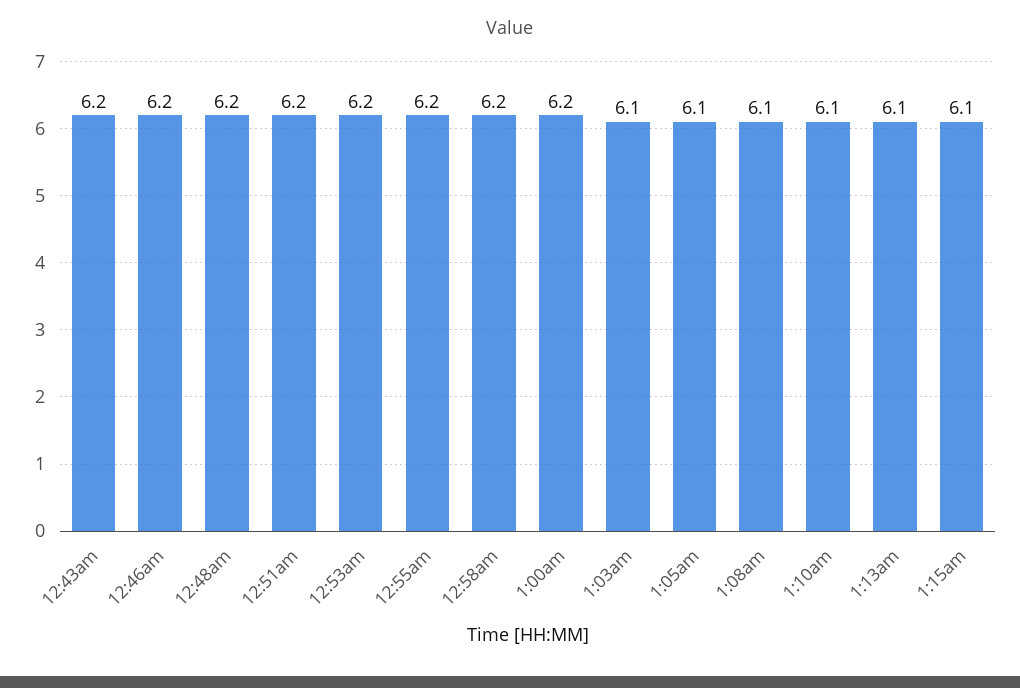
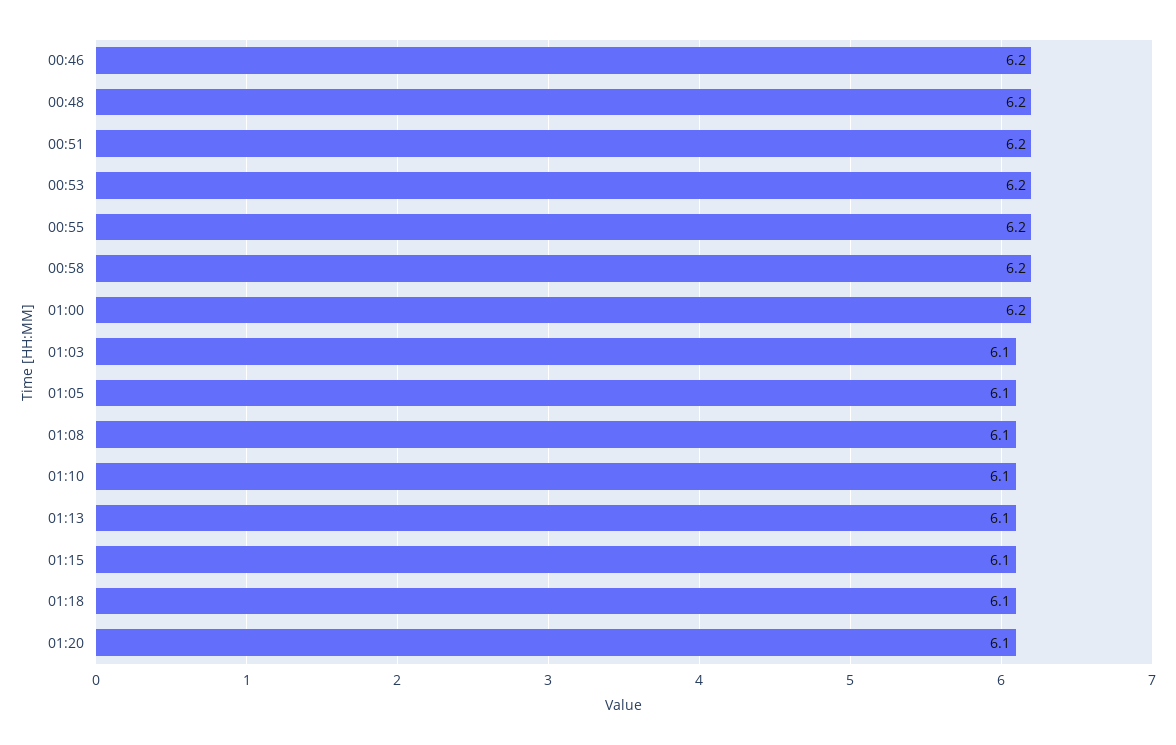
12:43am: 6.2 -> none
01:18: none -> 6.1
01:20: none -> 6.1

